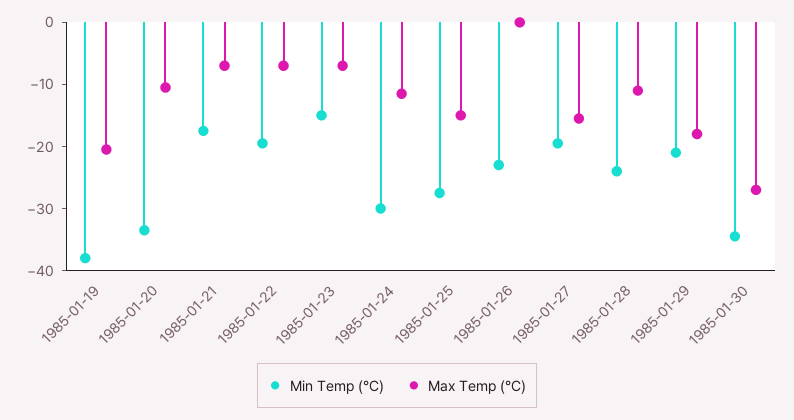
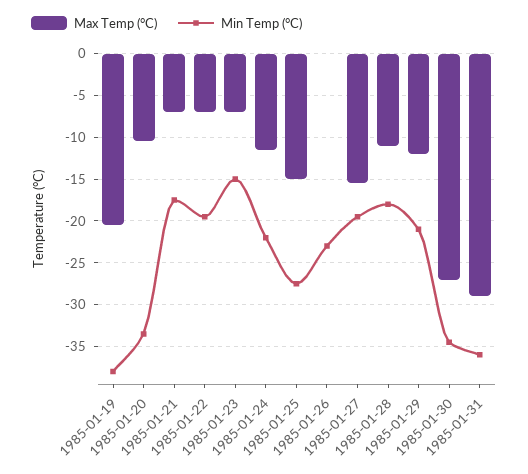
Min Temp (°C), 1985-01-24: -30 -> -22
Min Temp (°C), 1985-01-28: -24 -> -18
Max Temp (°C), 1985-01-29: -18 -> -12
Max Temp (°C), 1985-01-31: none -> -29
Min Temp (°C), 1985-01-31: none -> -36

